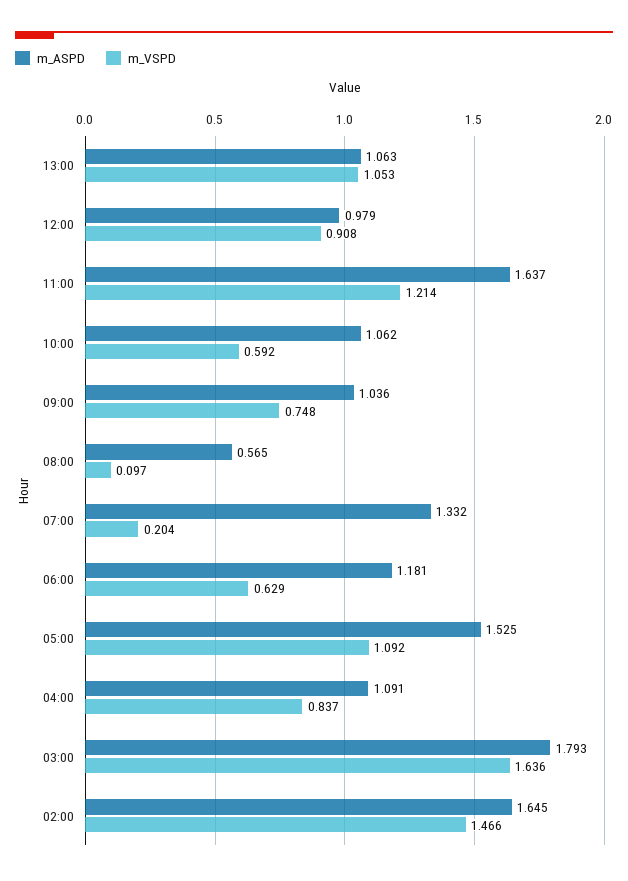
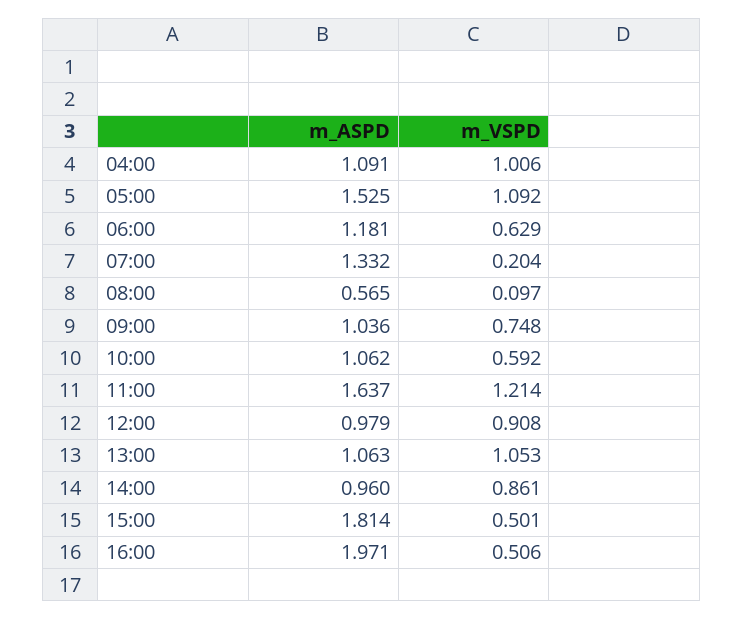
m_VSPD, 04:00: 0.837 -> 1.006
m_ASPD, 03:00: 1.793 -> none
m_VSPD, 03:00: 1.636 -> none
m_ASPD, 02:00: 1.645 -> none
m_VSPD, 02:00: 1.466 -> none
m_ASPD, 14:00: none -> 0.96
m_VSPD, 14:00: none -> 0.861
m_ASPD, 15:00: none -> 1.814
m_VSPD, 15:00: none -> 0.501
m_ASPD, 16:00: none -> 1.971
m_VSPD, 16:00: none -> 0.506

